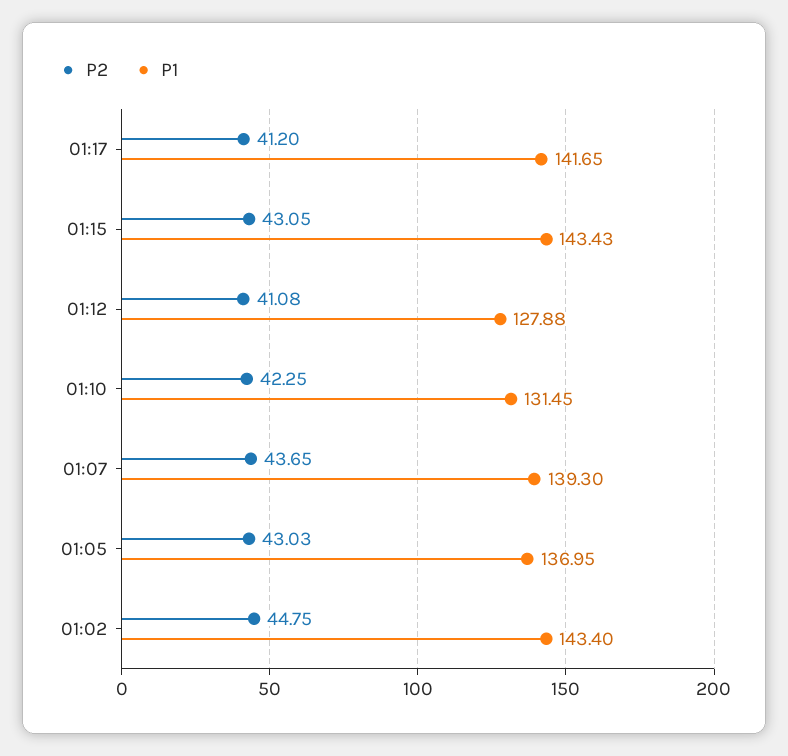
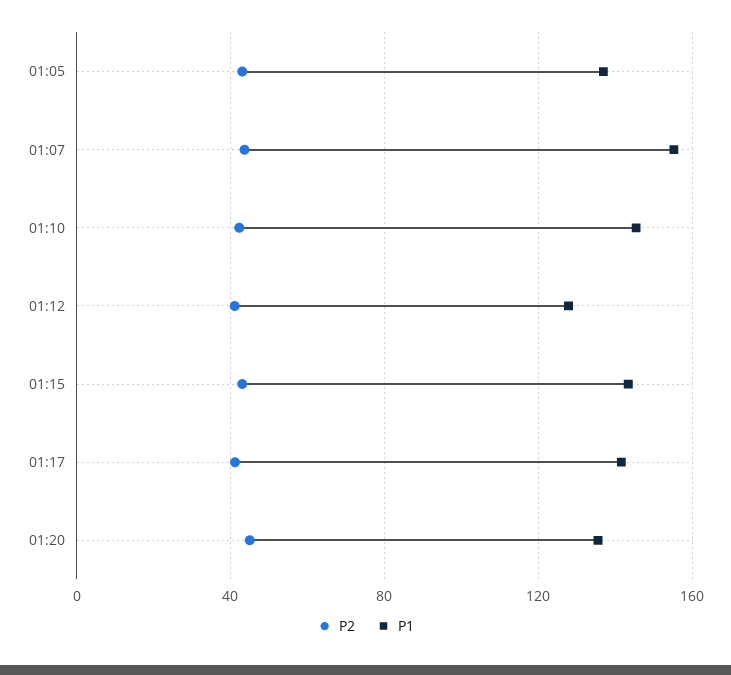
P1, 01:10: 131.45 -> 145
P1, 01:07: 139.3 -> 155
P2, 01:02: 44.75 -> none
P1, 01:02: 143.4 -> none
P2, 01:20: none -> 45
P1, 01:20: none -> 135

